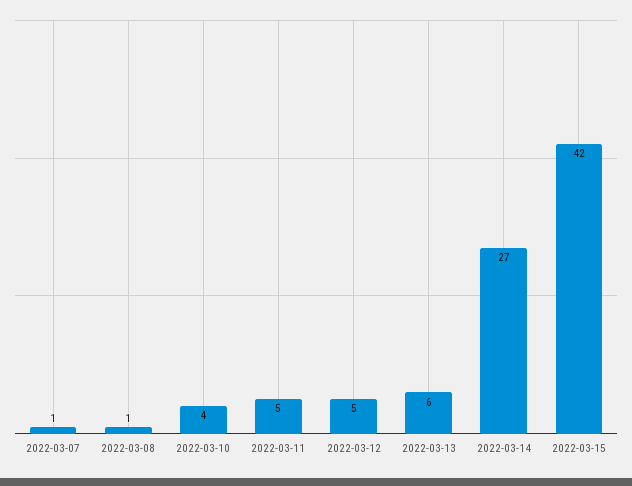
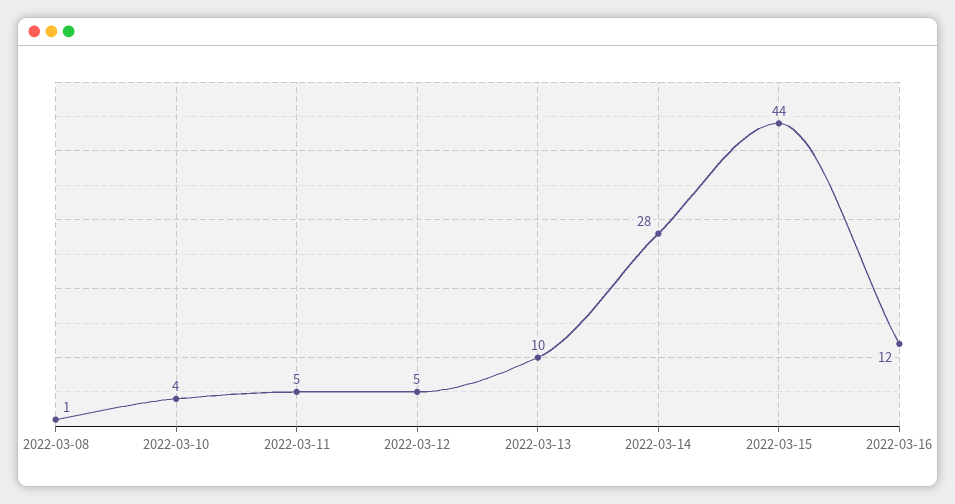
2022-03-07: 1 -> none
2022-03-13: 6 -> 10
2022-03-14: 27 -> 28
2022-03-15: 42 -> 44
2022-03-16: none -> 12

